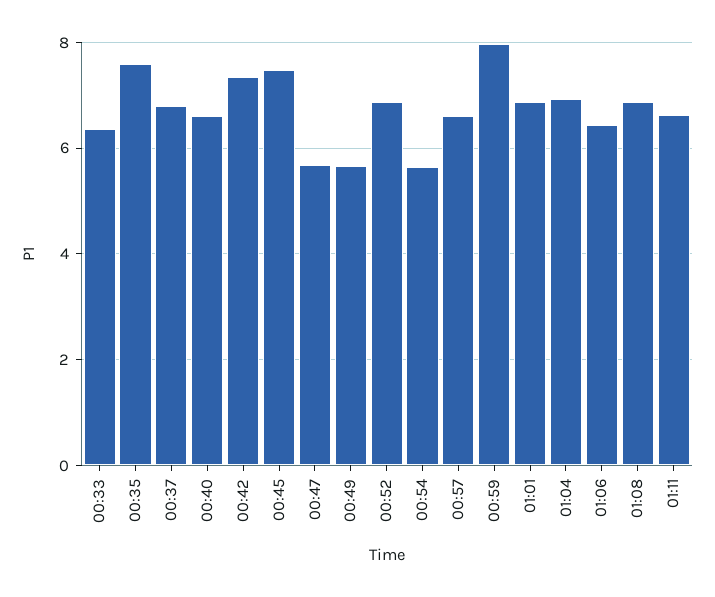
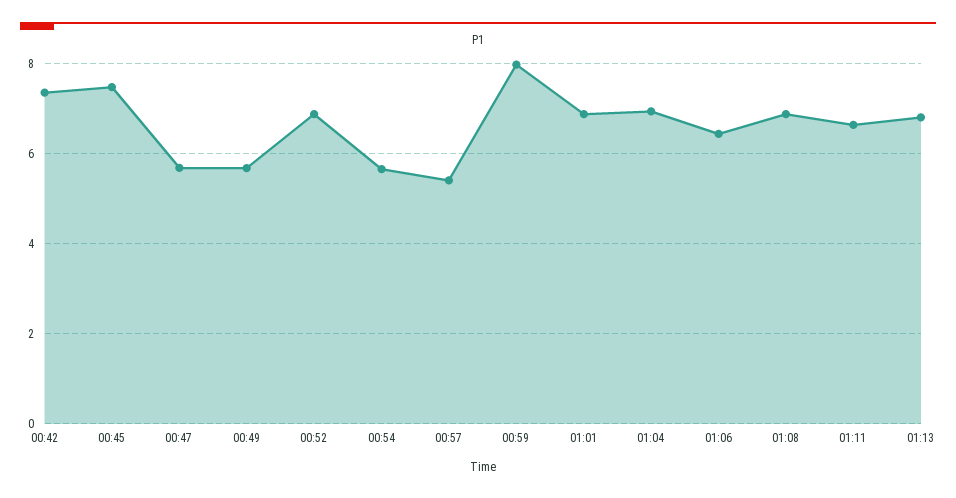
00:33: 6.4 -> none
00:35: 7.6 -> none
00:37: 6.8 -> none
00:40: 6.6 -> none
00:57: 6.6 -> 5.4
01:13: none -> 6.8

